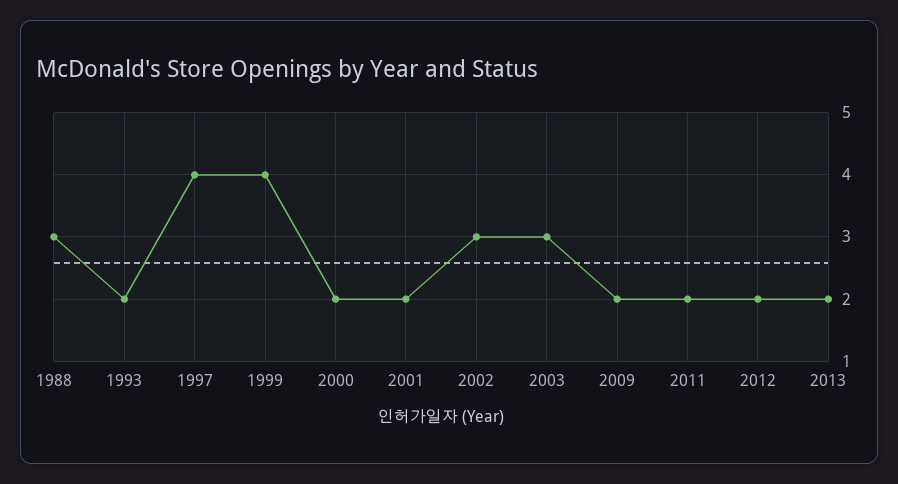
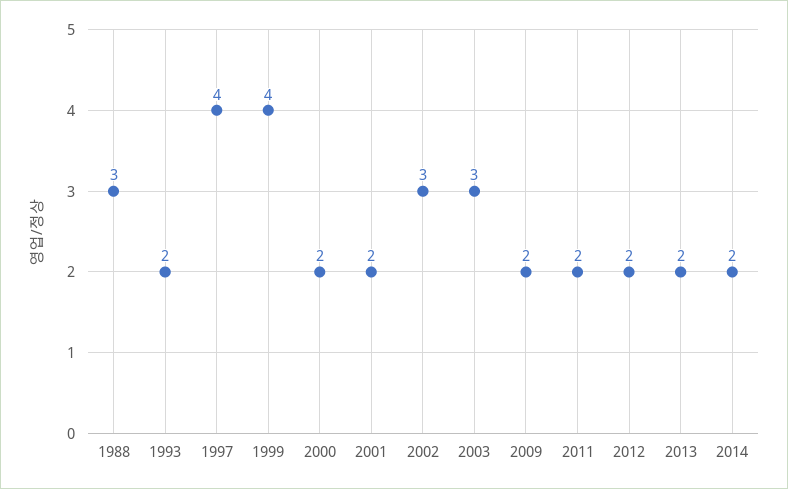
2014: none -> 2

